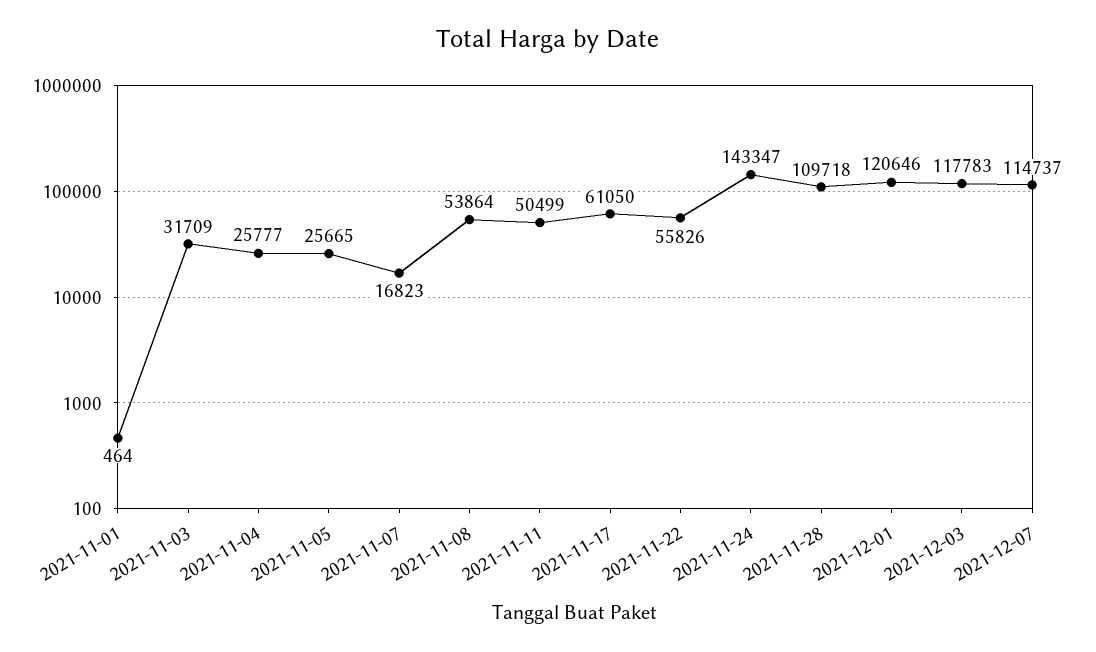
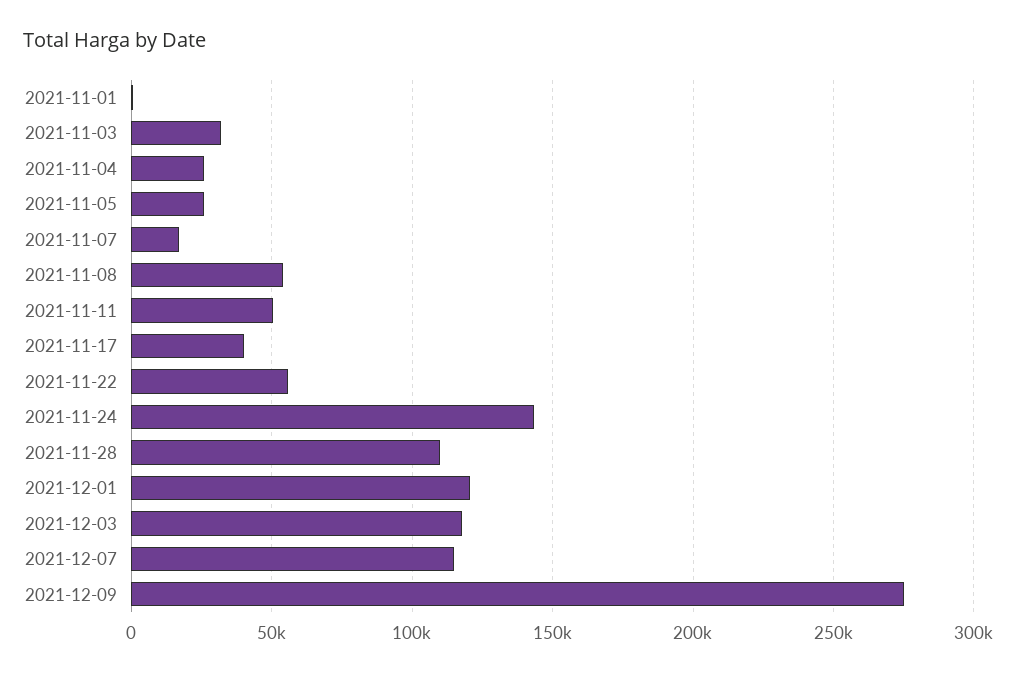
2021-11-17: 61050 -> 40000
2021-12-09: none -> 275000

